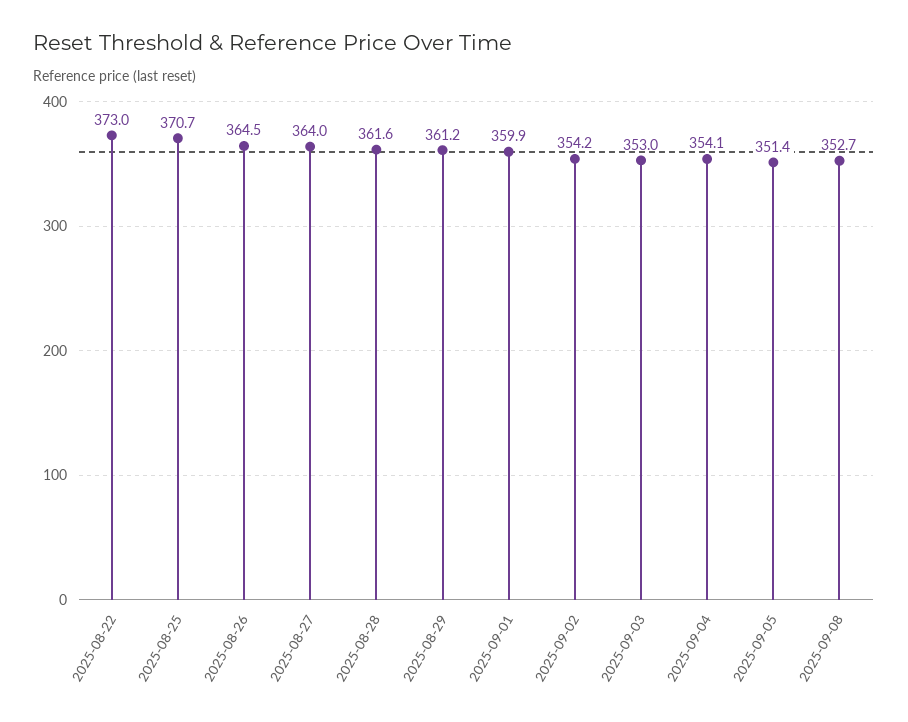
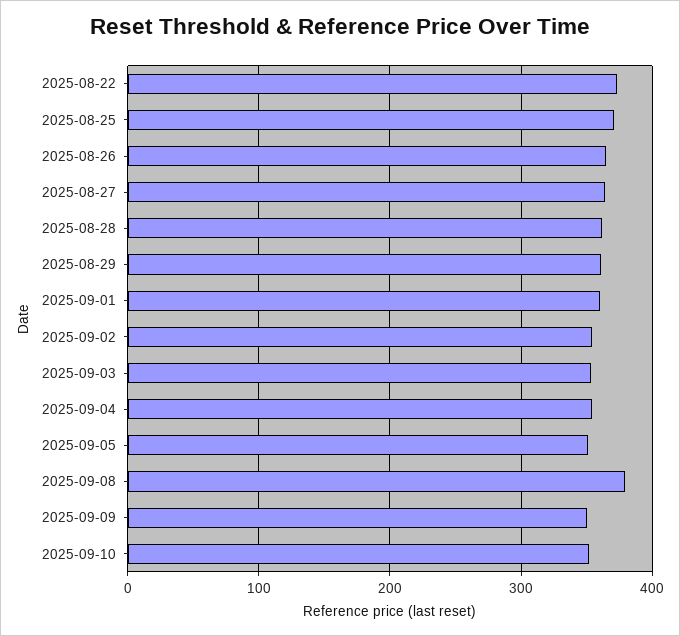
2025-09-08: 352.7 -> 380
2025-09-09: none -> 350
2025-09-10: none -> 350

